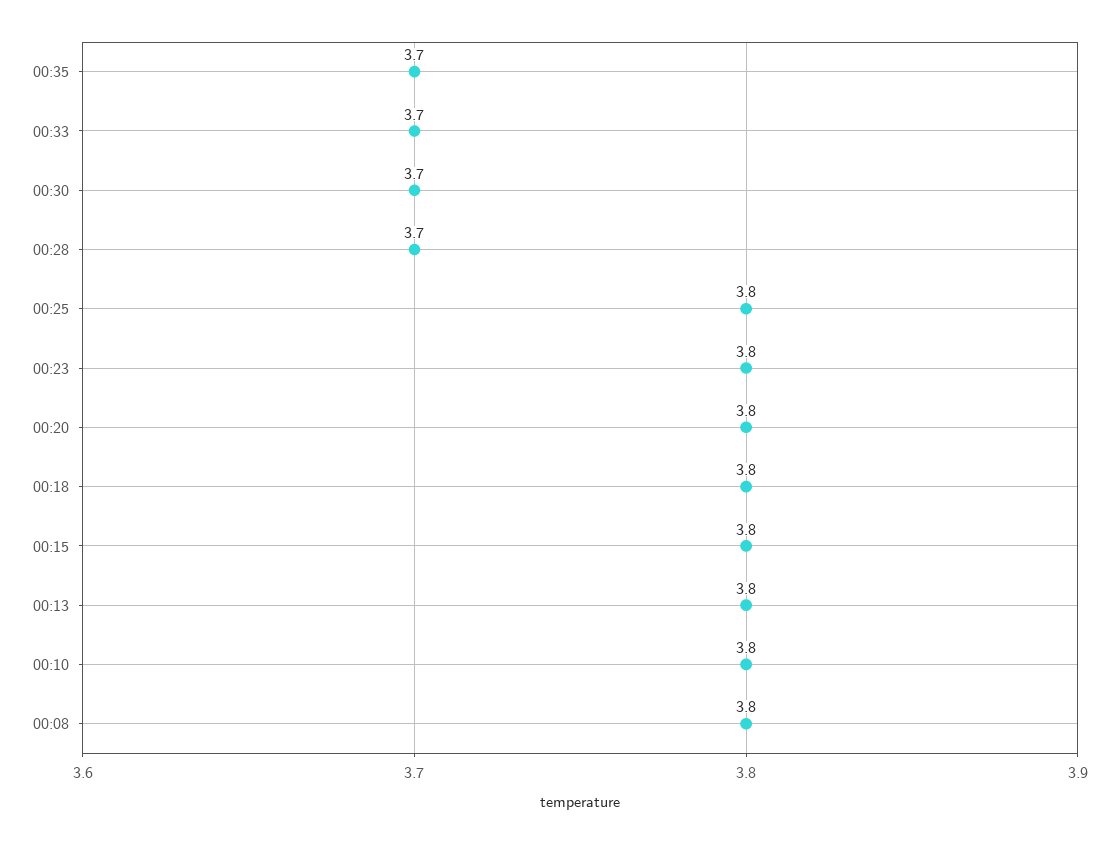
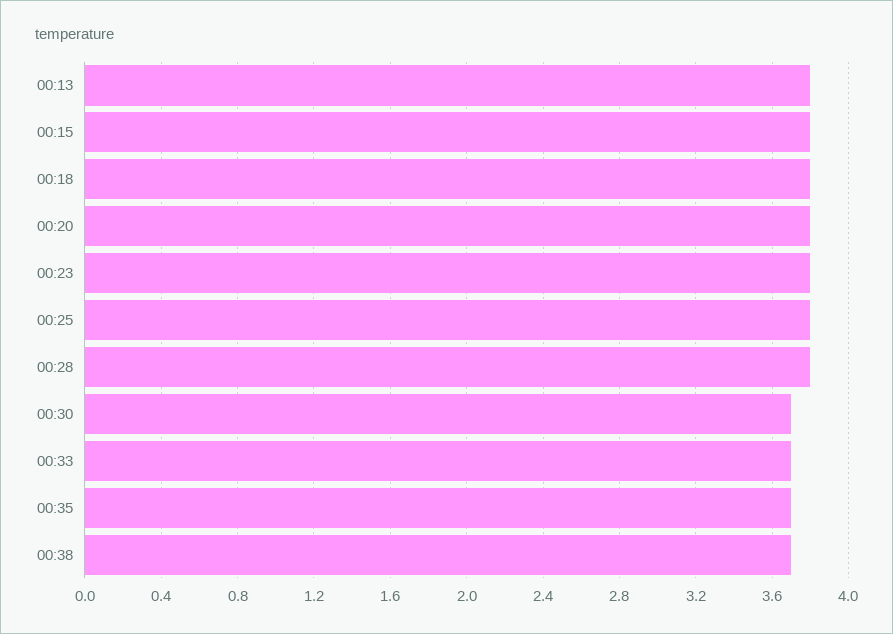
00:28: 3.7 -> 3.8
00:10: 3.8 -> none
00:08: 3.8 -> none
00:38: none -> 3.7

